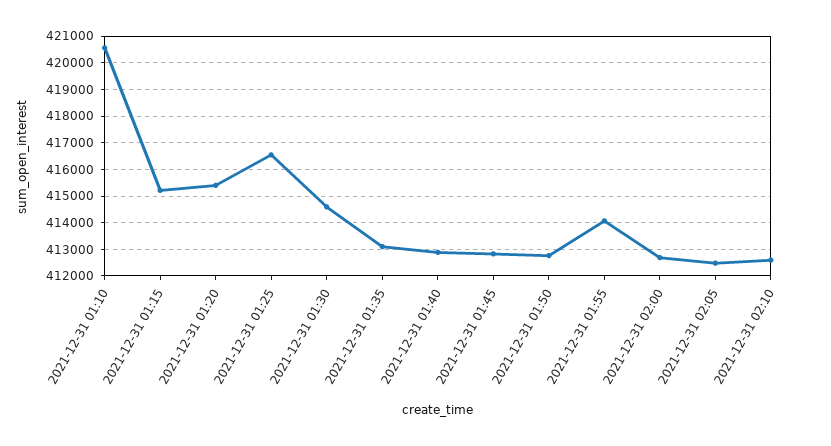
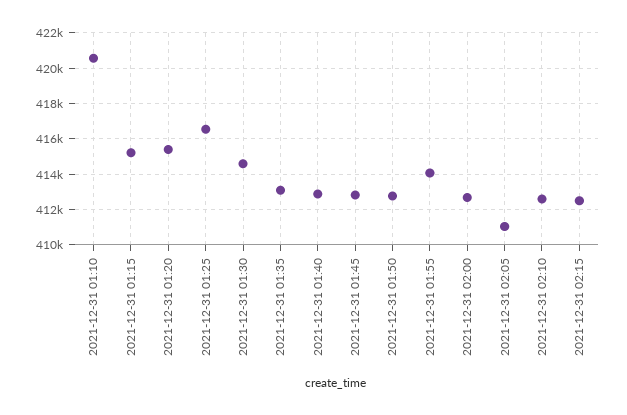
2021-12-31 02:05: 412500 -> 411000
2021-12-31 02:15: none -> 412500

